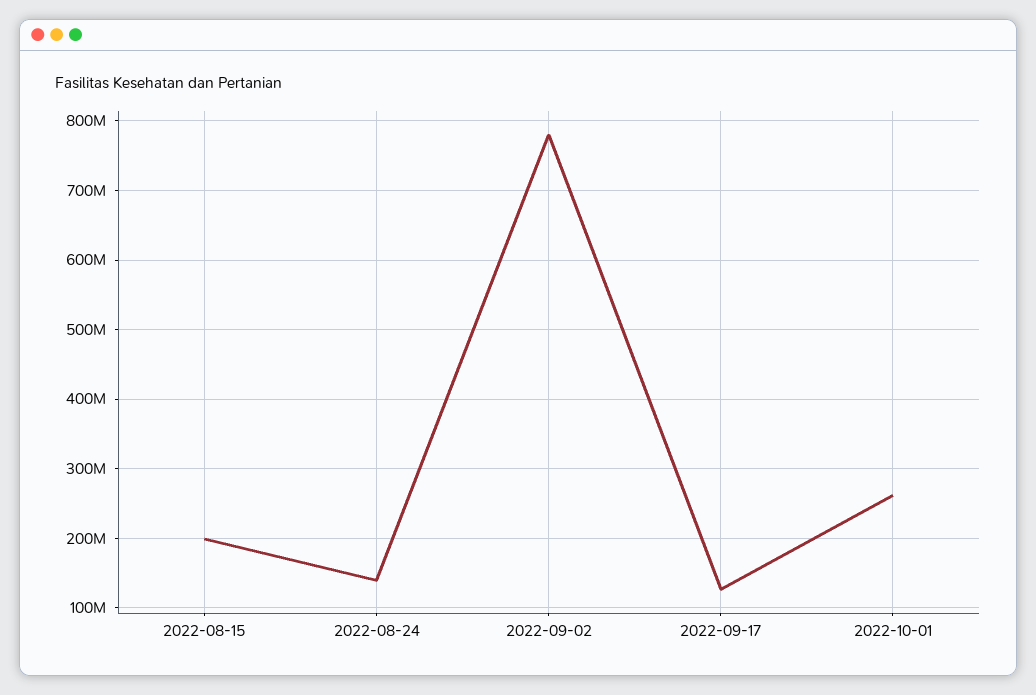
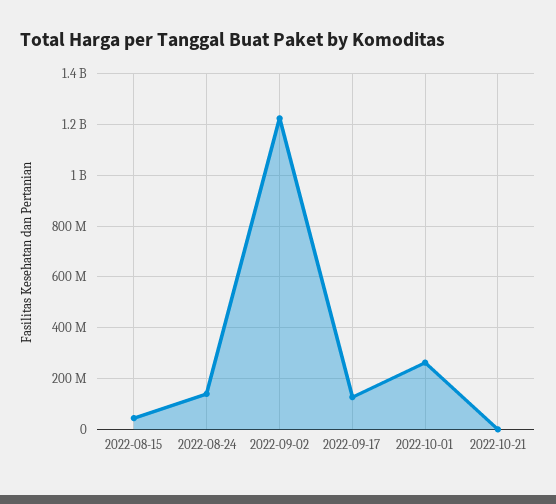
2022-08-15: 200000000 -> 50000000
2022-09-02: 780000000 -> 1225000000
2022-10-21: none -> 0

